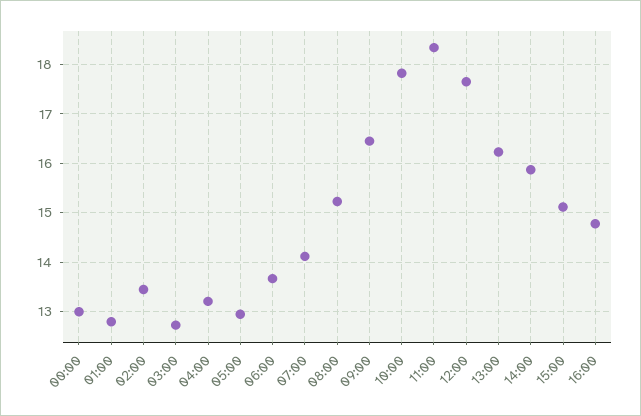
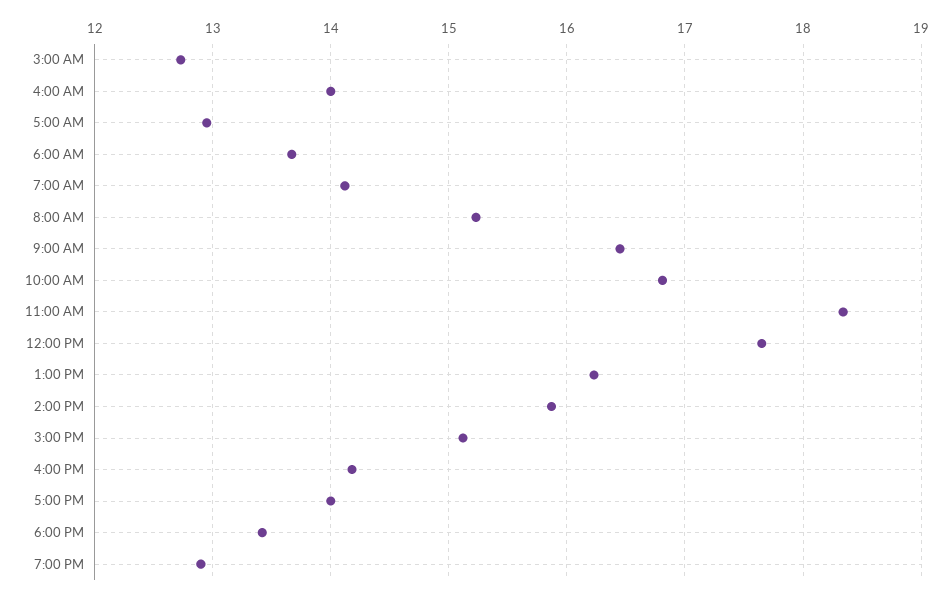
00:00: 13 -> none
01:00: 12.8 -> none
02:00: 13.4 -> none
04:00: 13.2 -> 14
10:00: 17.8 -> 16.8
16:00: 14.8 -> 14.2
5:00 PM: none -> 14
6:00 PM: none -> 13.4
7:00 PM: none -> 12.9

